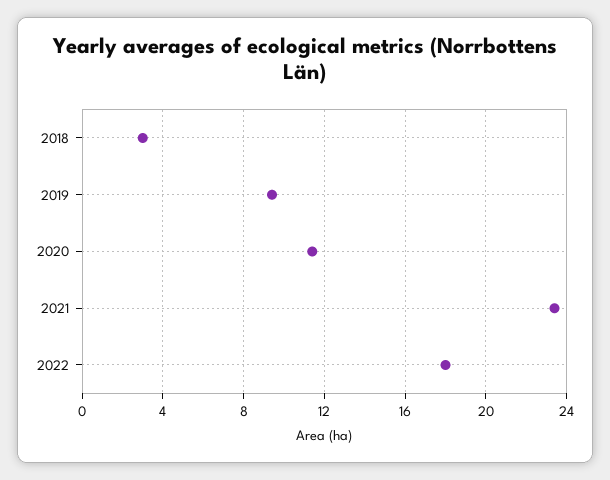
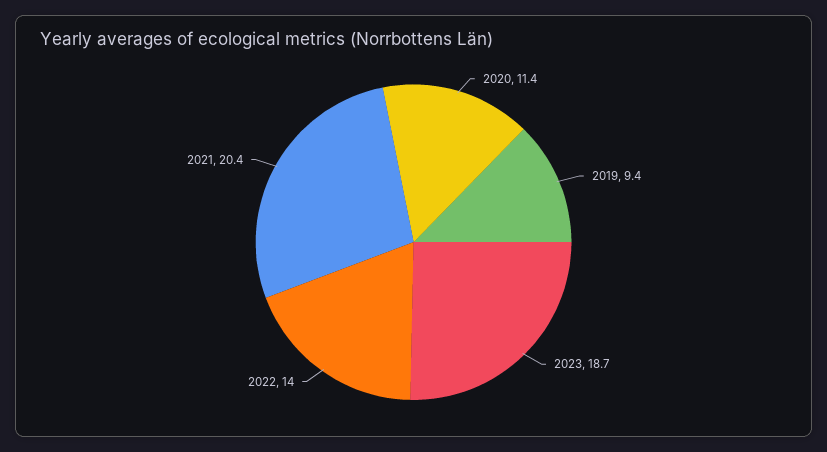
2018: 3 -> none
2021: 23.5 -> 20.4
2022: 18 -> 14
2023: none -> 18.7

